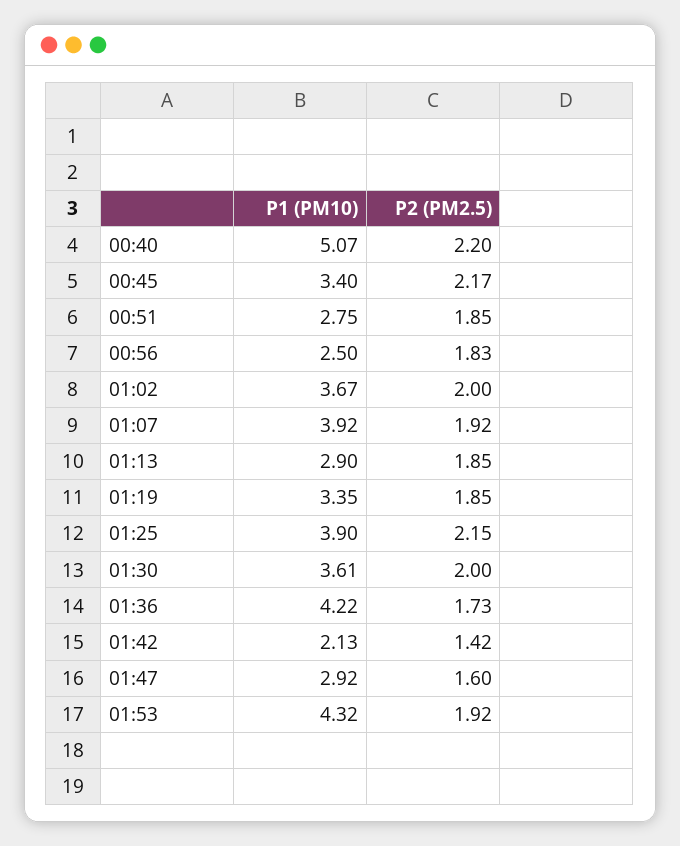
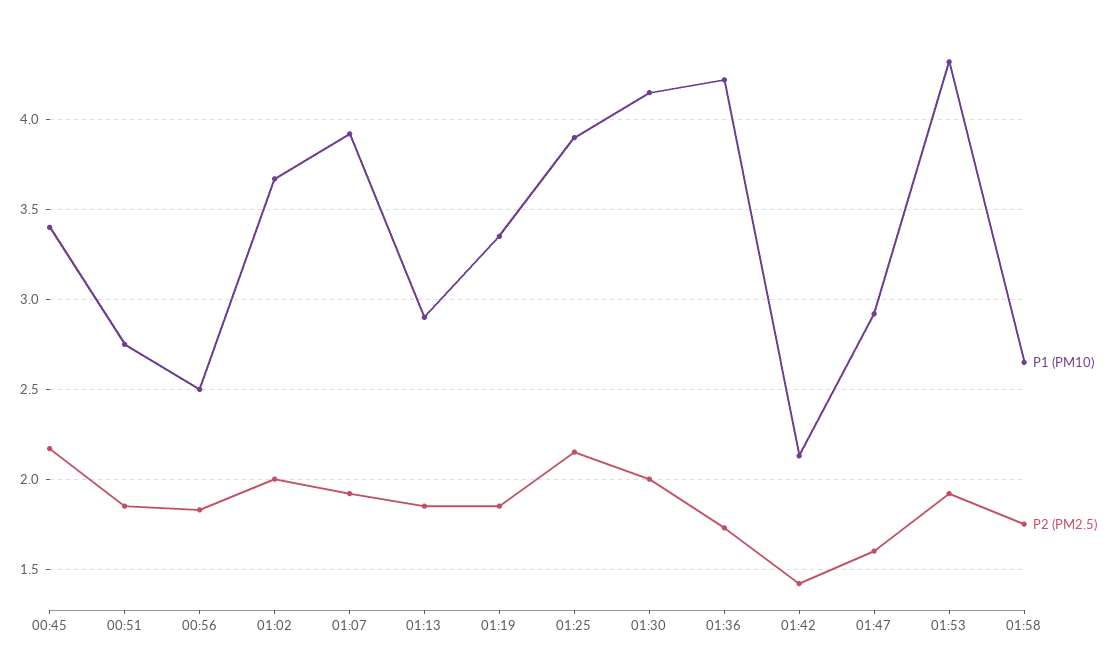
P1 (PM10), 00:40: 5.07 -> none
P2 (PM2.5), 00:40: 2.2 -> none
P1 (PM10), 01:30: 3.61 -> 4.15
P1 (PM10), 01:58: none -> 2.65
P2 (PM2.5), 01:58: none -> 1.75

